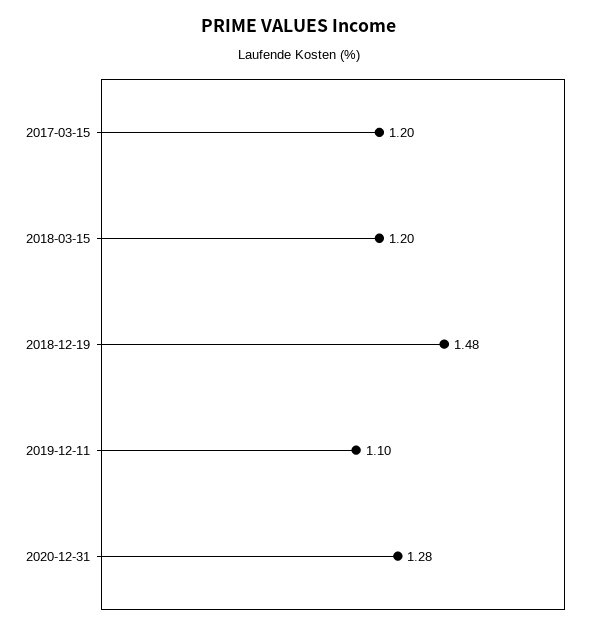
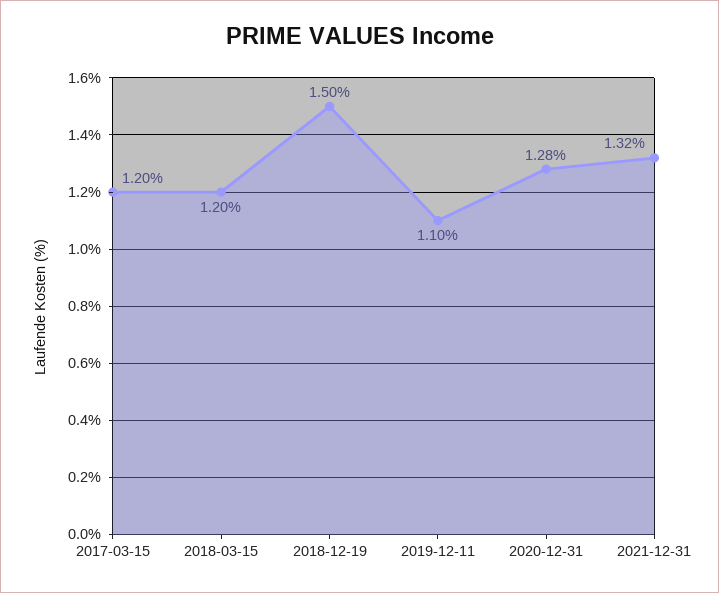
2018-12-19: 1.48 -> 1.5
2021-12-31: none -> 1.32

